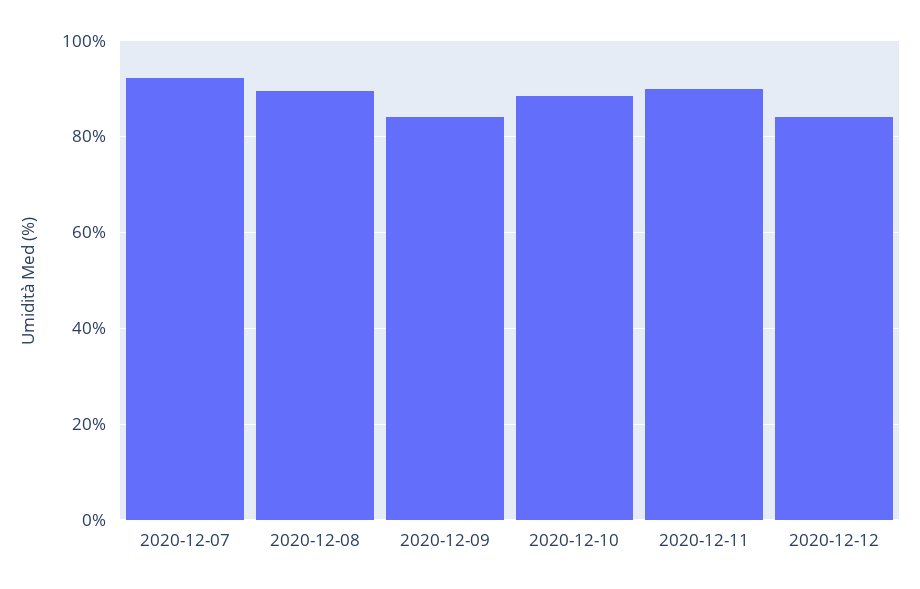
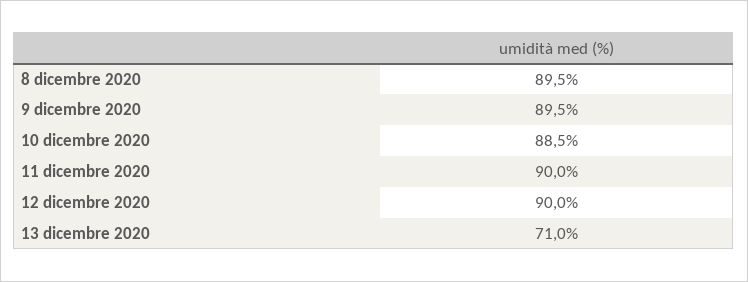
2020-12-07: 92 -> none
2020-12-09: 84 -> 89.5
2020-12-12: 84 -> 90
13 dicembre 2020: none -> 71

